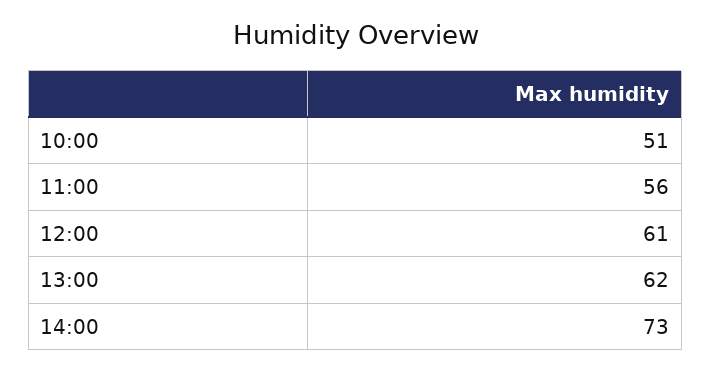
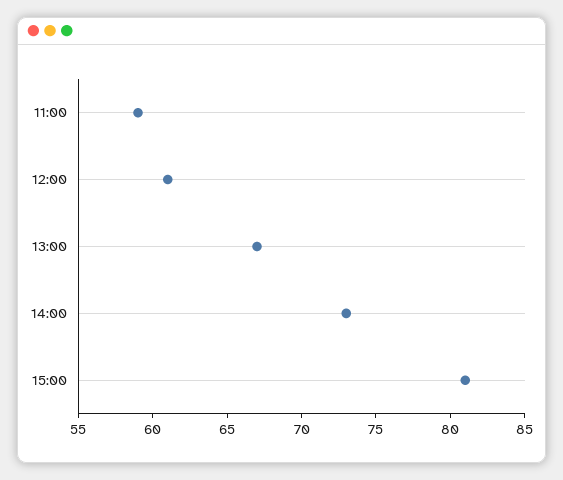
10:00: 51 -> none
11:00: 56 -> 59
13:00: 62 -> 67
15:00: none -> 81

